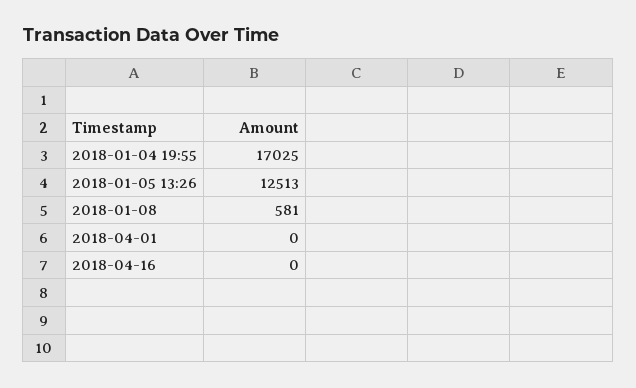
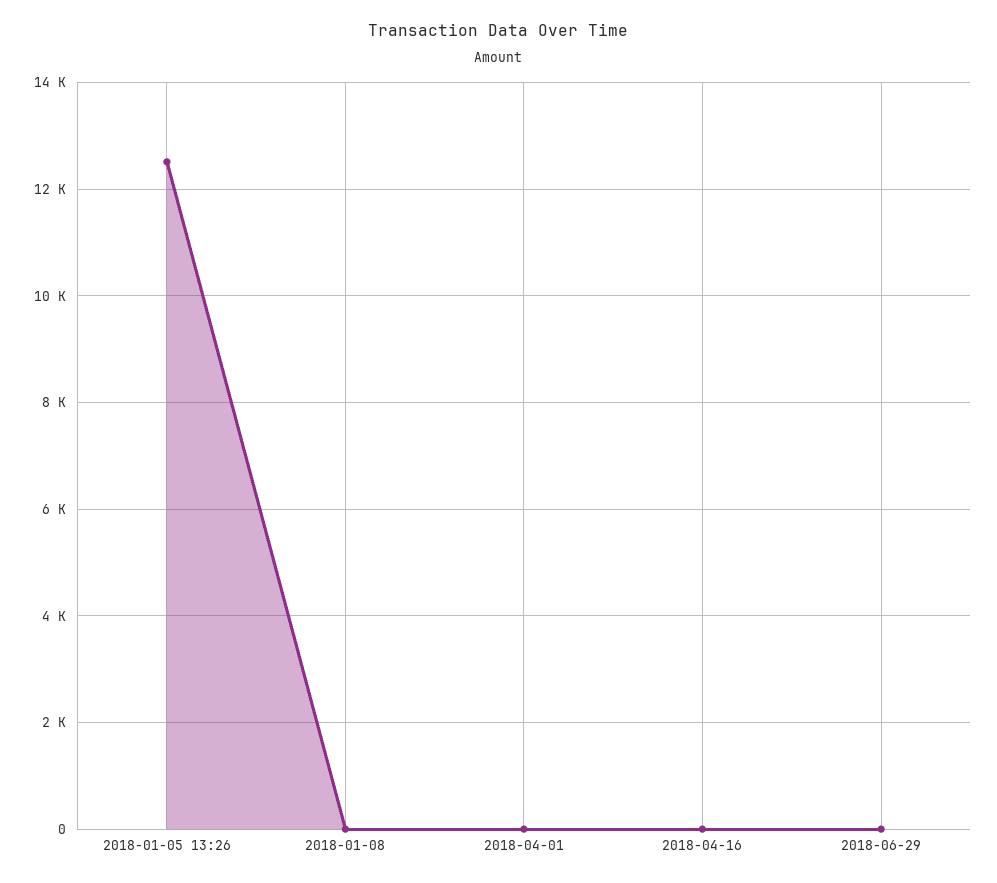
2018-01-04 19:55: 17025 -> none
2018-01-08: 581 -> 0
2018-06-29: none -> 0

